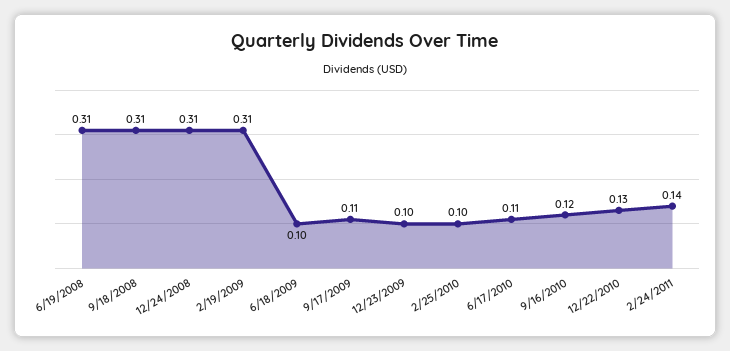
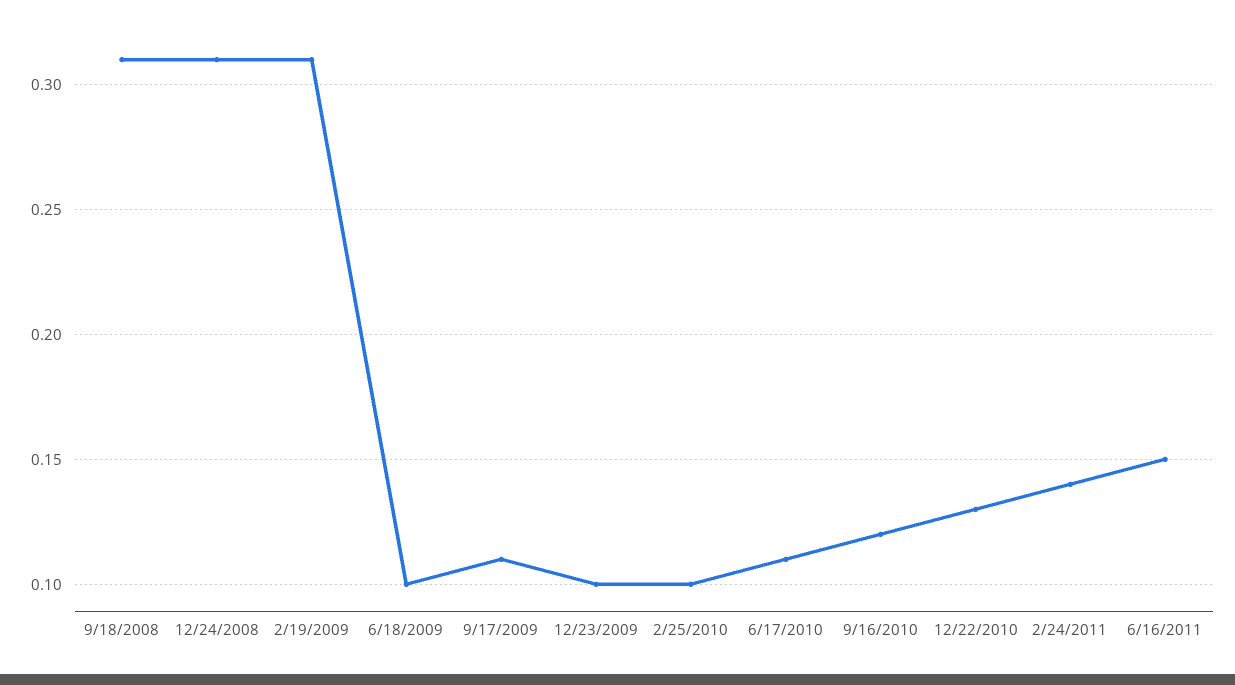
6/19/2008: 0.31 -> none
6/16/2011: none -> 0.15

